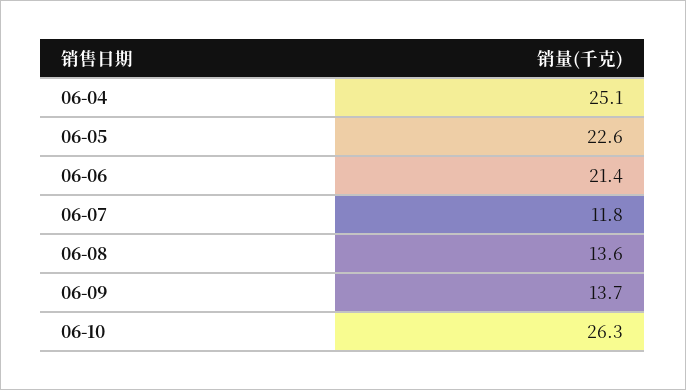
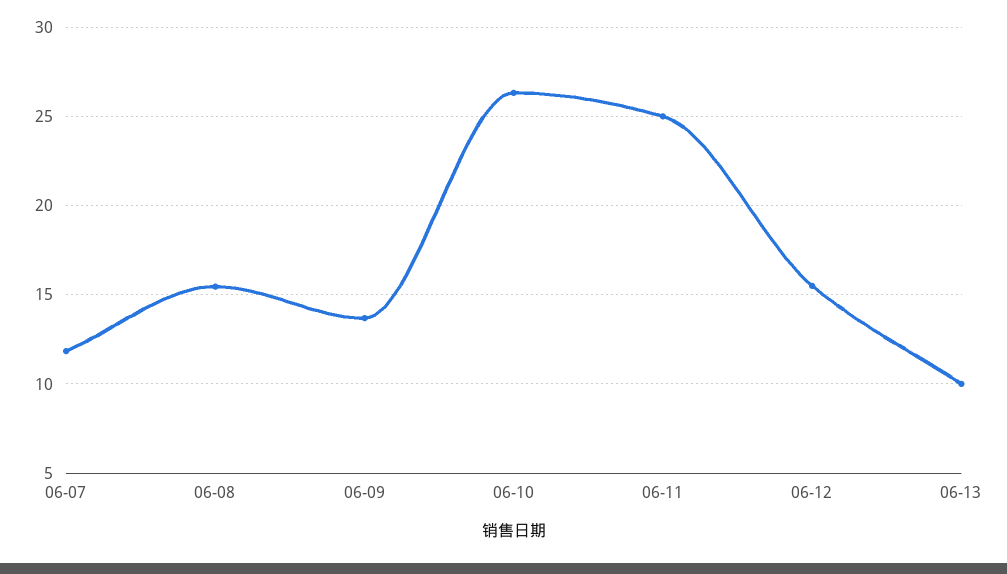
06-04: 25.1 -> none
06-05: 22.6 -> none
06-06: 21.4 -> none
06-08: 13.6 -> 15.5
06-11: none -> 25
06-12: none -> 15.5
06-13: none -> 10

